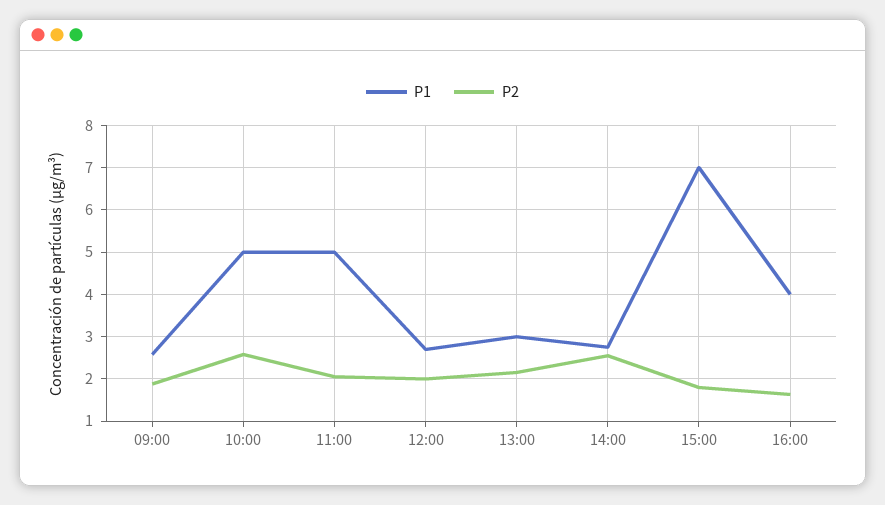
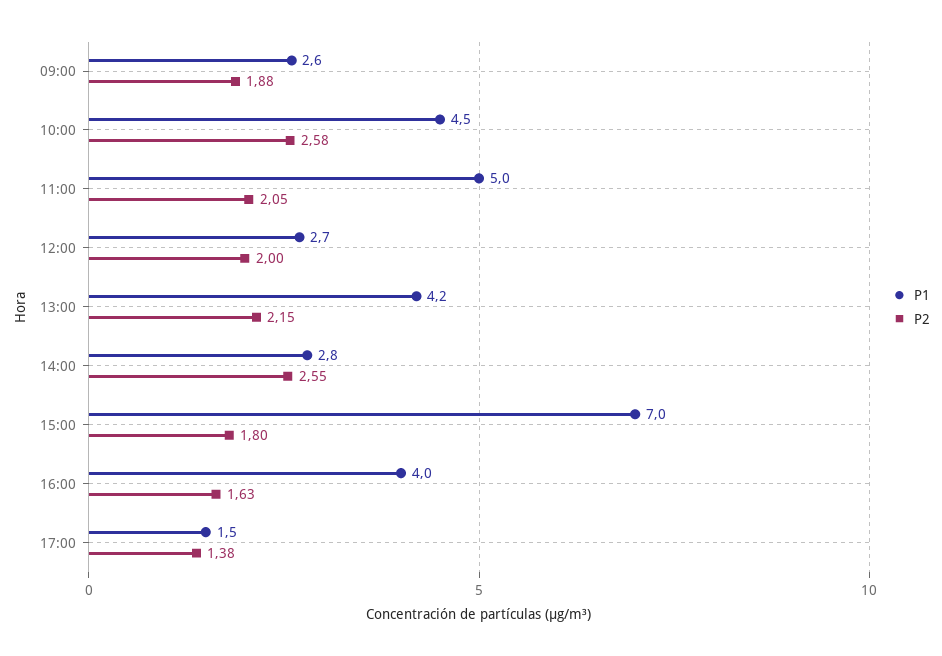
P1, 10:00: 5 -> 4.5
P1, 13:00: 3 -> 4.2
P1, 17:00: none -> 1.5
P2, 17:00: none -> 1.38

